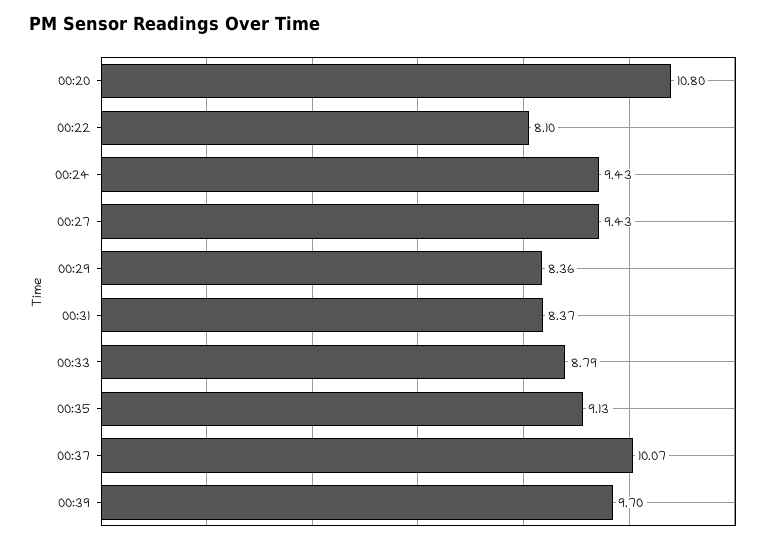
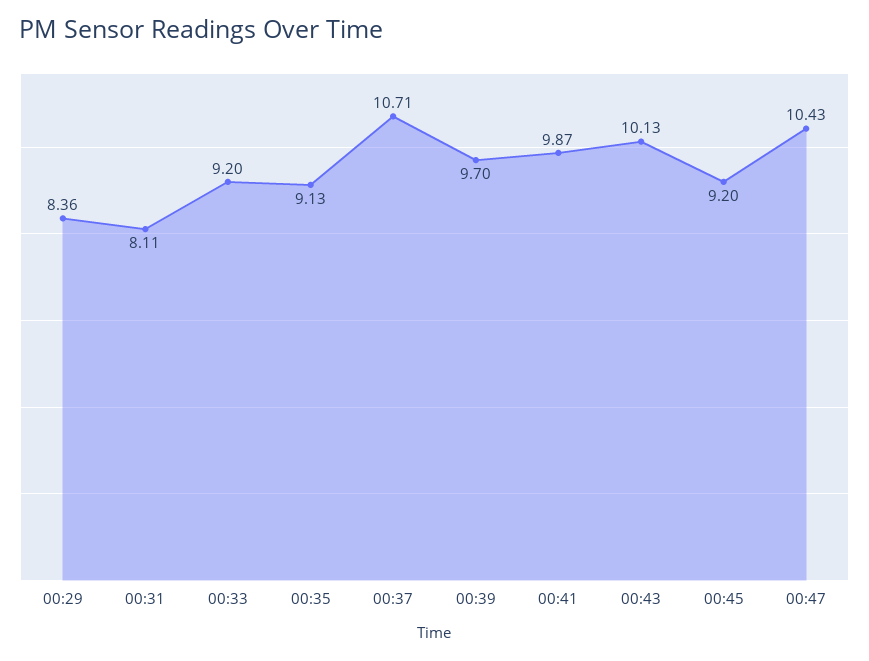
00:20: 10.8 -> none
00:22: 8.1 -> none
00:24: 9.43 -> none
00:27: 9.43 -> none
00:31: 8.37 -> 8.11
00:33: 8.79 -> 9.2
00:37: 10.07 -> 10.71
00:41: none -> 9.87
00:43: none -> 10.13
00:45: none -> 9.2
00:47: none -> 10.43

